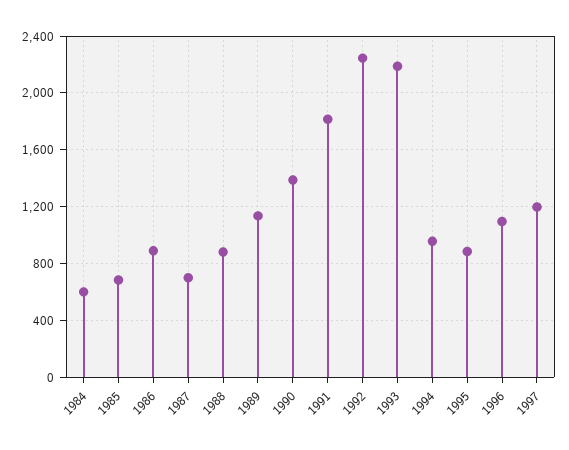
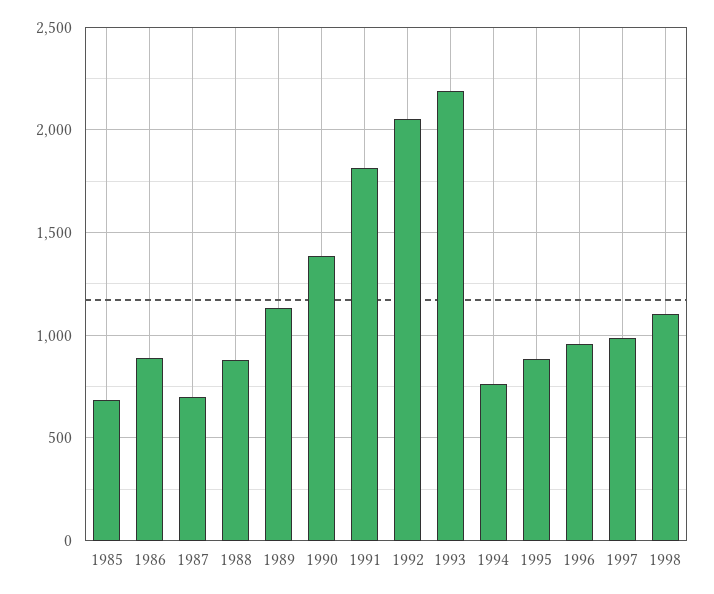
1984: 600 -> none
1992: 2250 -> 2050
1994: 950 -> 750
1996: 1100 -> 950
1997: 1200 -> 1000
1998: none -> 1100

